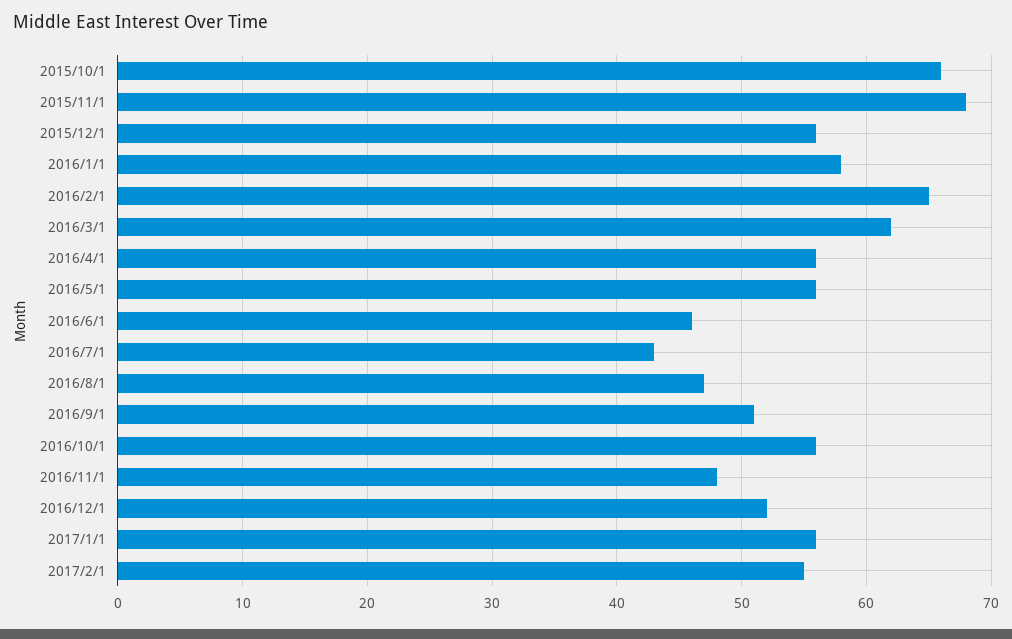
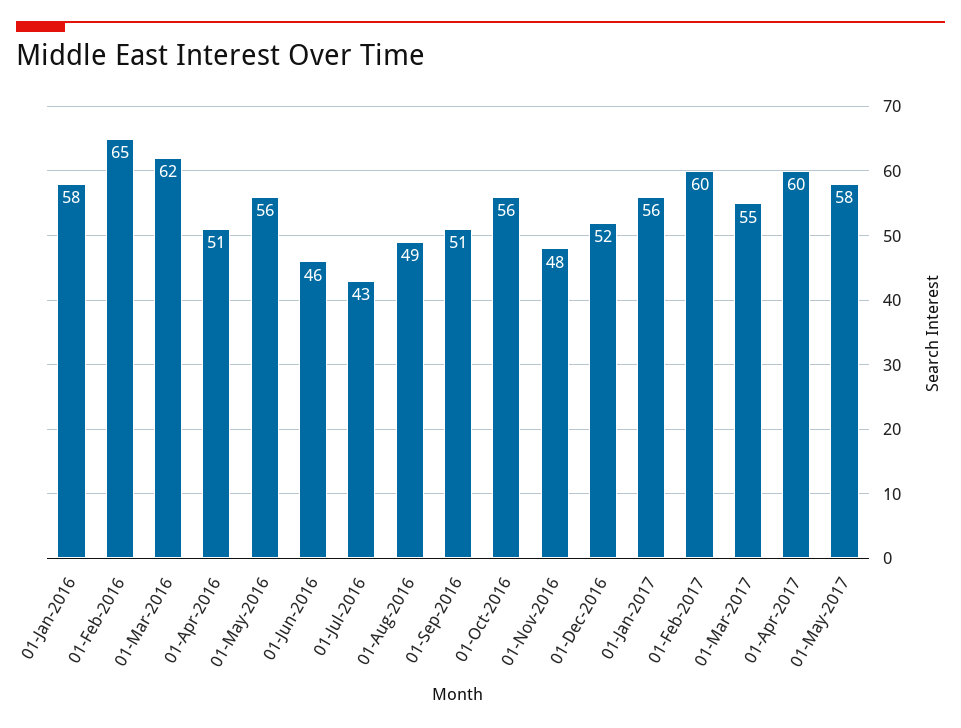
2015/10/1: 66 -> none
2015/11/1: 68 -> none
2015/12/1: 56 -> none
2016/4/1: 56 -> 51
2016/8/1: 47 -> 49
2017/2/1: 55 -> 60
01-Mar-2017: none -> 55
01-Apr-2017: none -> 60
01-May-2017: none -> 58

